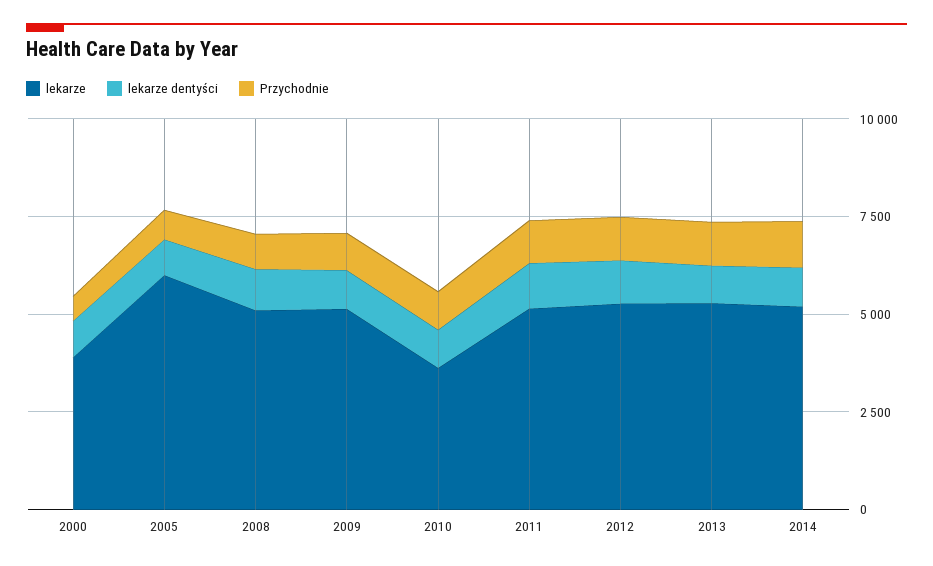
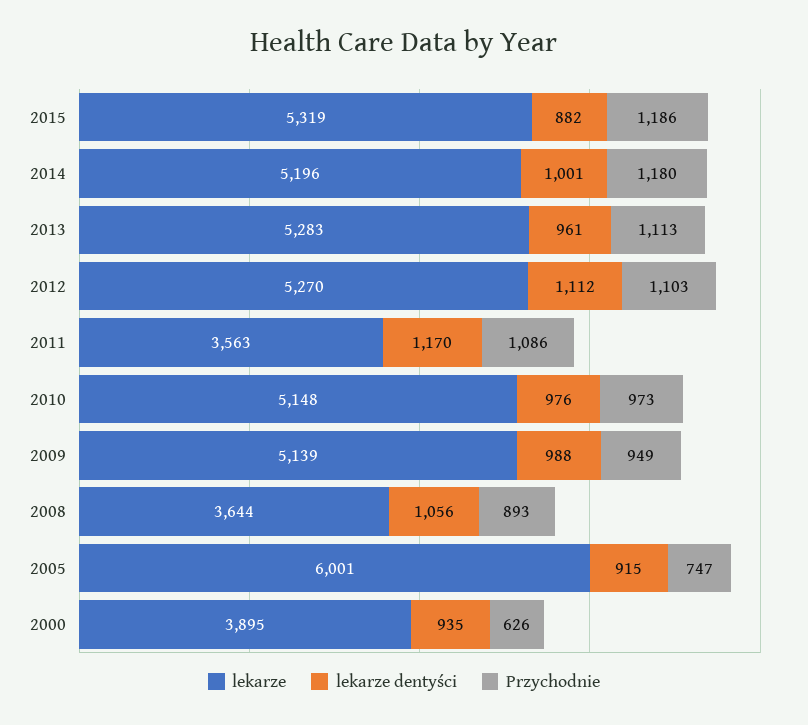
lekarze, 2008: 5000 -> 3644
lekarze, 2010: 3500 -> 5148
lekarze, 2011: 5000 -> 3563
lekarze, 2015: none -> 5319
lekarze dentyści, 2015: none -> 882
Przychodnie, 2015: none -> 1186

